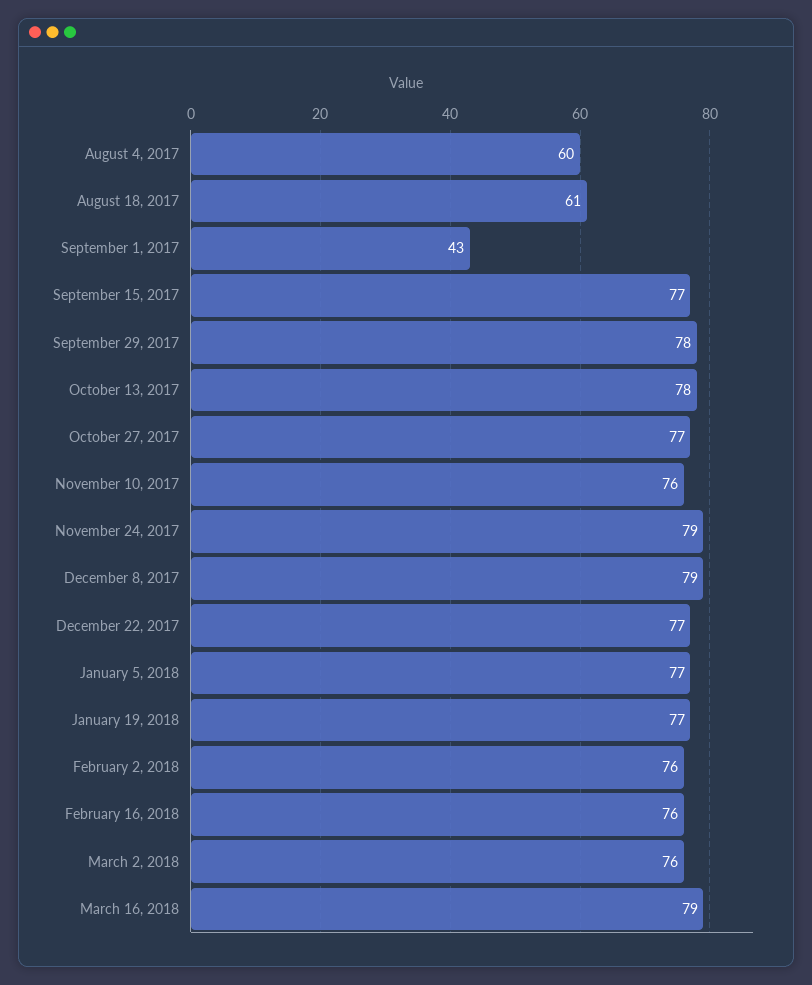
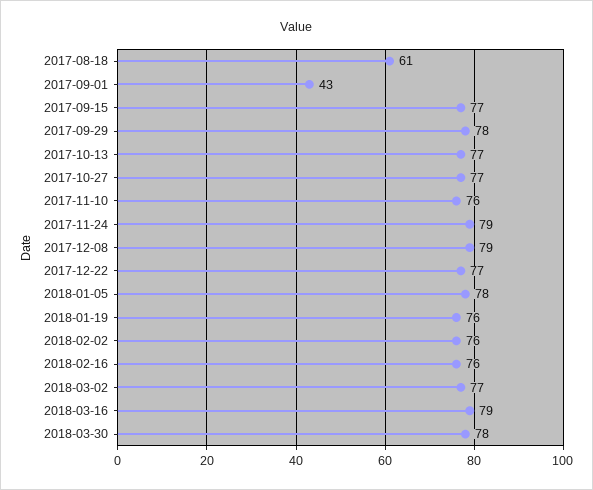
August 4, 2017: 60 -> none
October 13, 2017: 78 -> 77
January 5, 2018: 77 -> 78
January 19, 2018: 77 -> 76
March 2, 2018: 76 -> 77
2018-03-30: none -> 78

